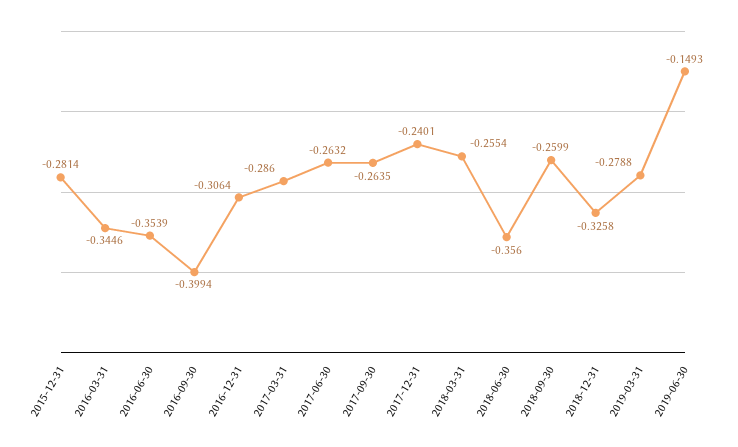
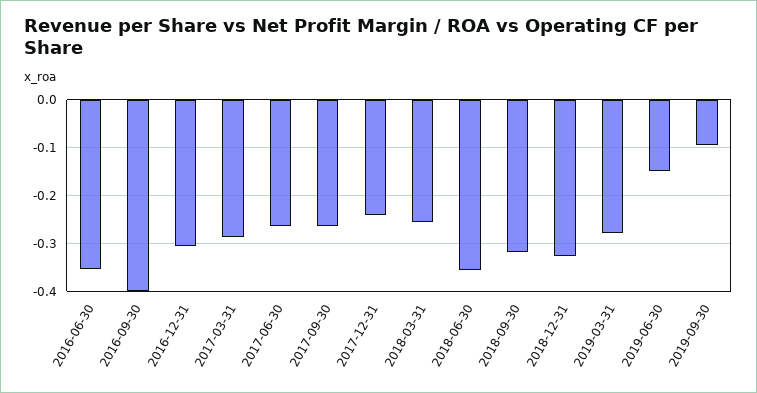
2015-12-31: -0.2814 -> none
2016-03-31: -0.3446 -> none
2018-09-30: -0.2599 -> -0.32
2019-09-30: none -> -0.1

